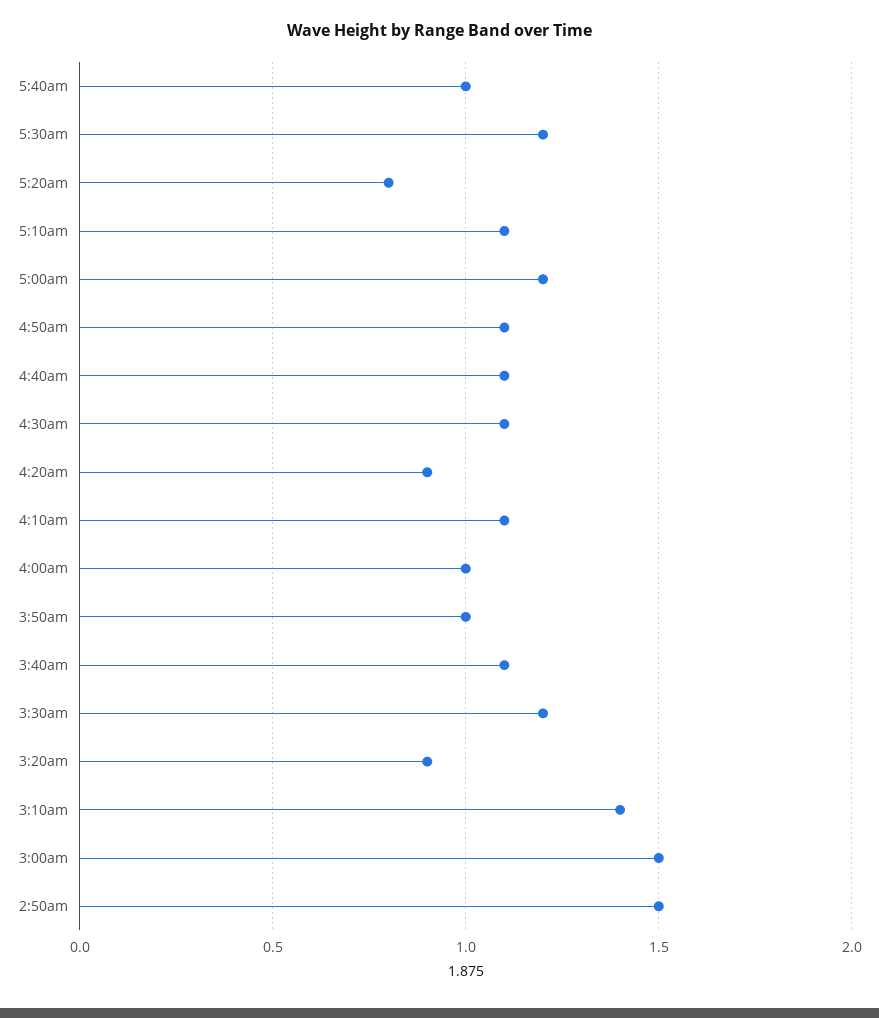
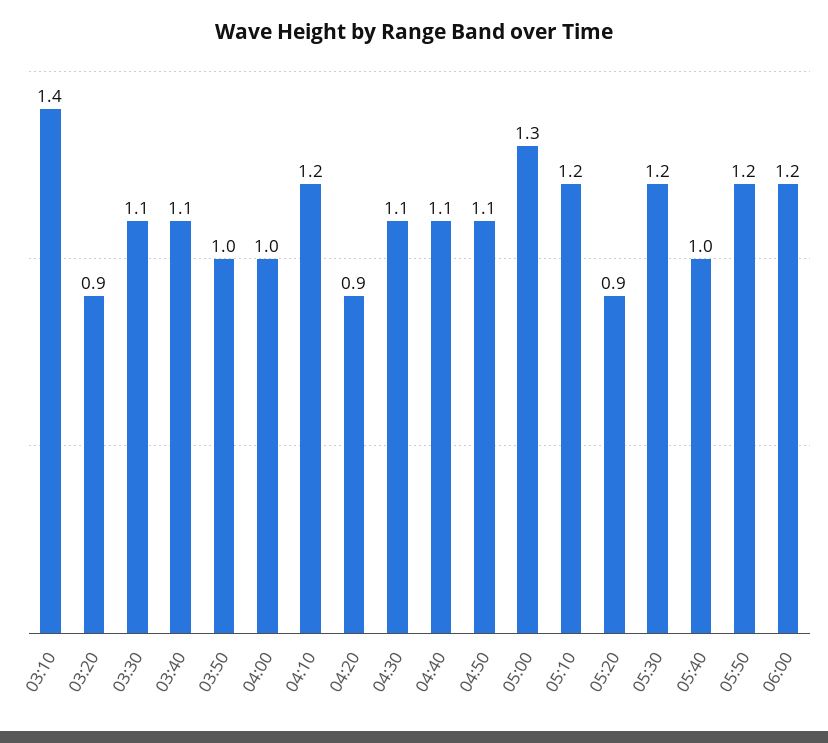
5:20am: 0.8 -> 0.9
5:10am: 1.1 -> 1.2
5:00am: 1.2 -> 1.3
4:10am: 1.1 -> 1.2
3:30am: 1.2 -> 1.1
3:00am: 1.5 -> none
2:50am: 1.5 -> none
05:50: none -> 1.2
06:00: none -> 1.2

